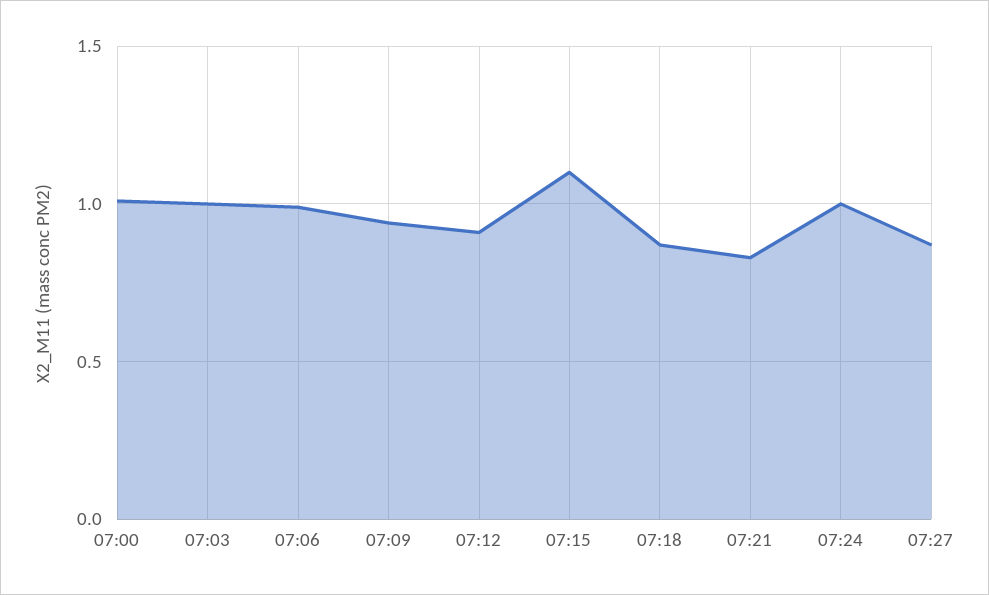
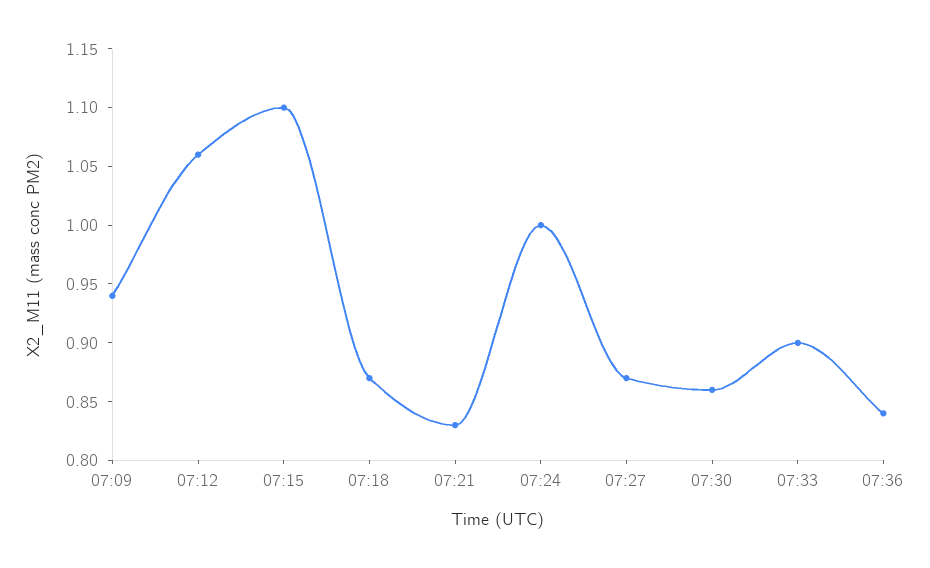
07:00: 1 -> none
07:03: 1 -> none
07:06: 1 -> none
07:12: 0.9 -> 1.06
07:30: none -> 0.86
07:33: none -> 0.9
07:36: none -> 0.84

